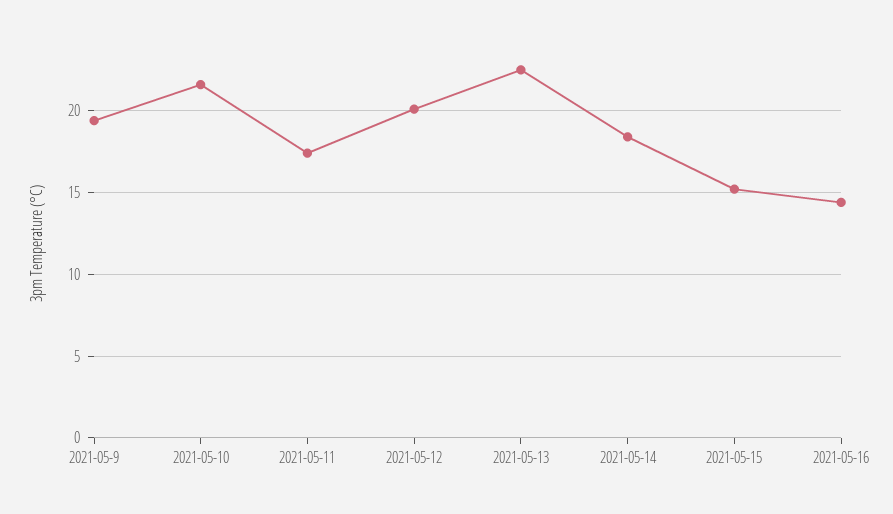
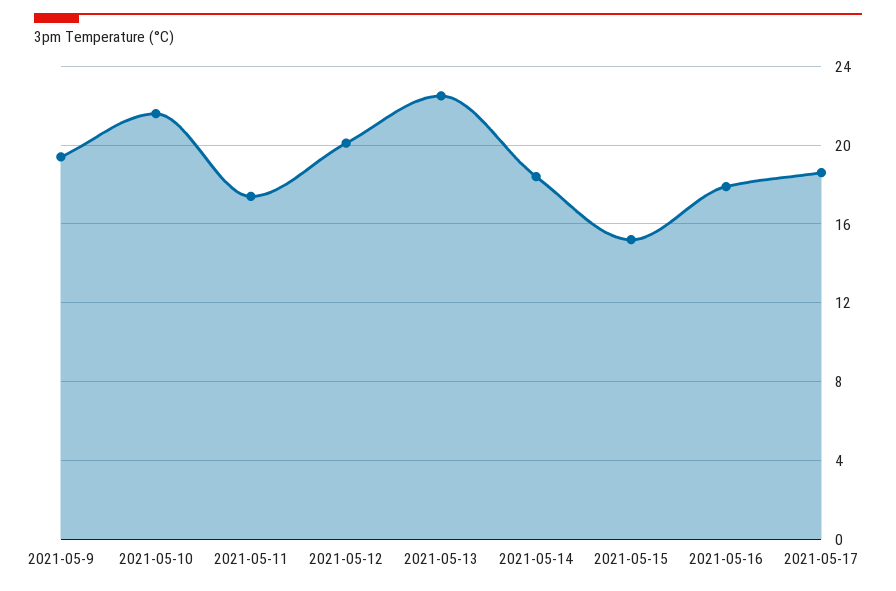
2021-05-16: 14.5 -> 18
2021-05-17: none -> 18.5

